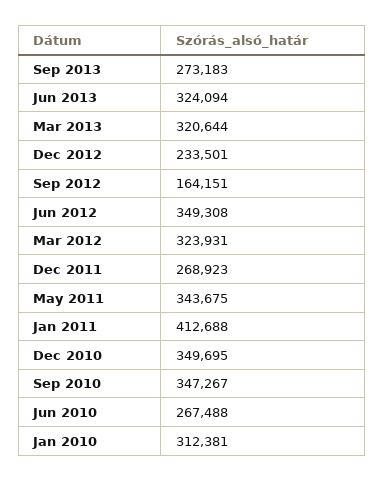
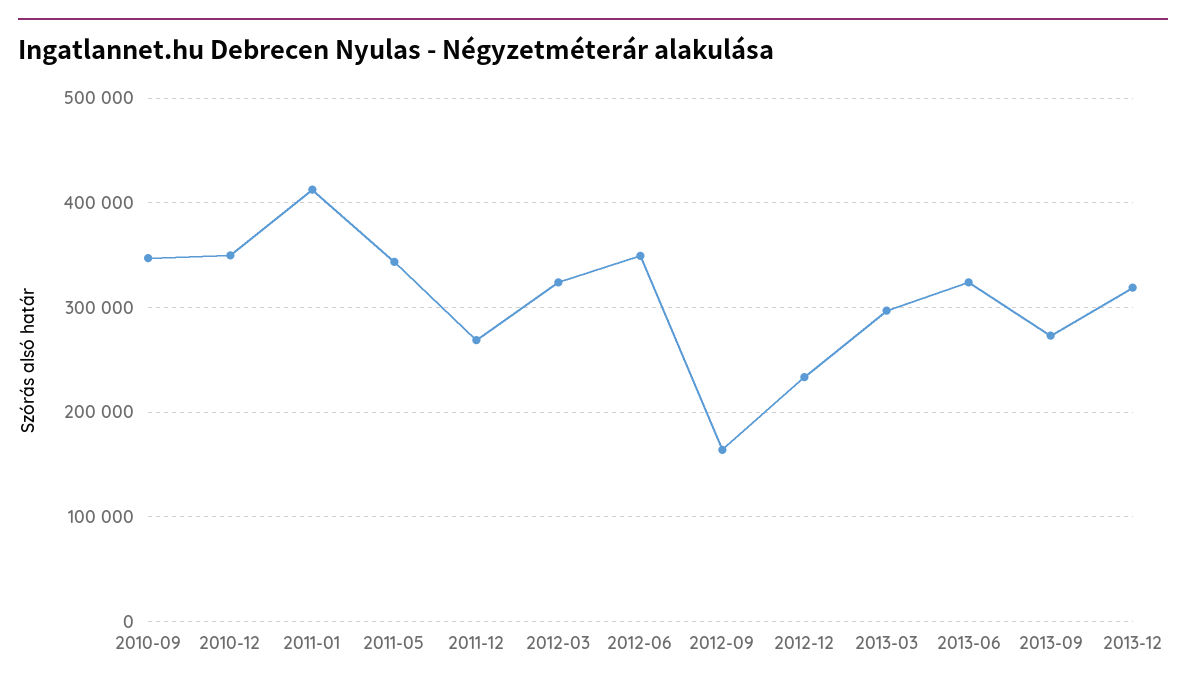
Mar 2013: 320644 -> 300000
Jun 2010: 267488 -> none
Jan 2010: 312381 -> none
2013-12: none -> 320000

